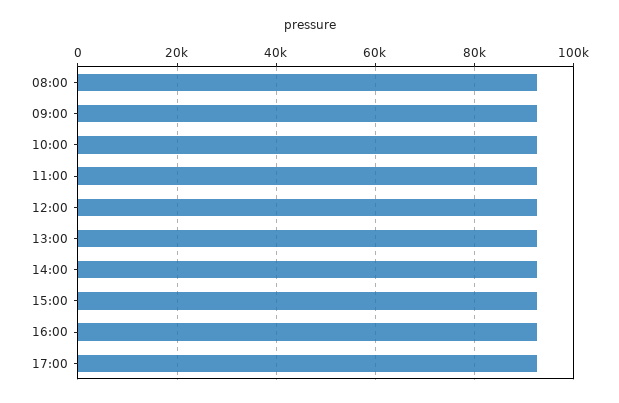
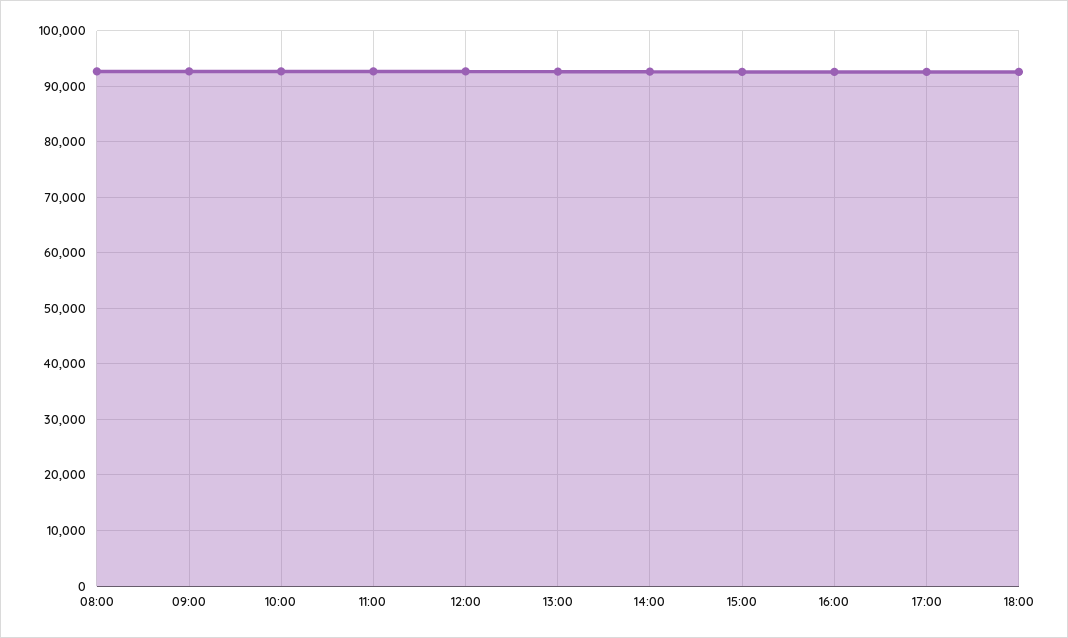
18:00: none -> 92000

